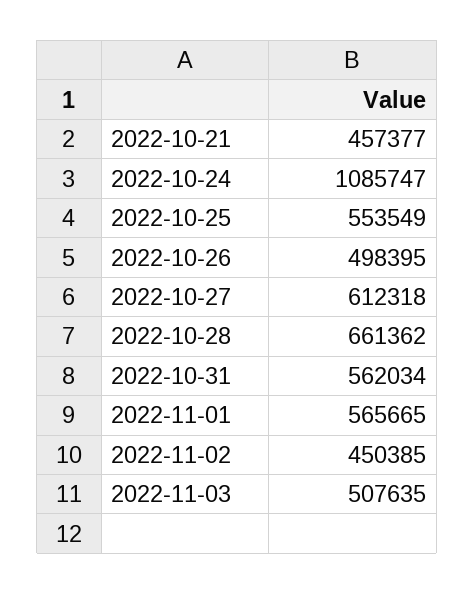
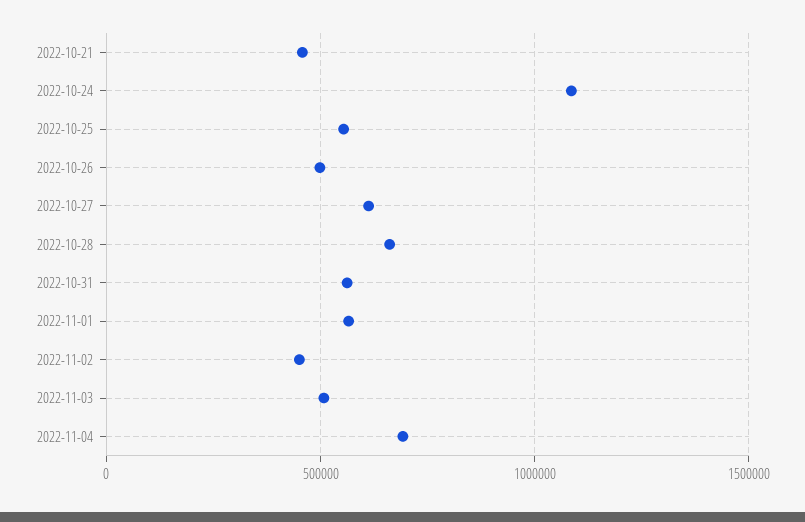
2022-11-04: none -> 700000

